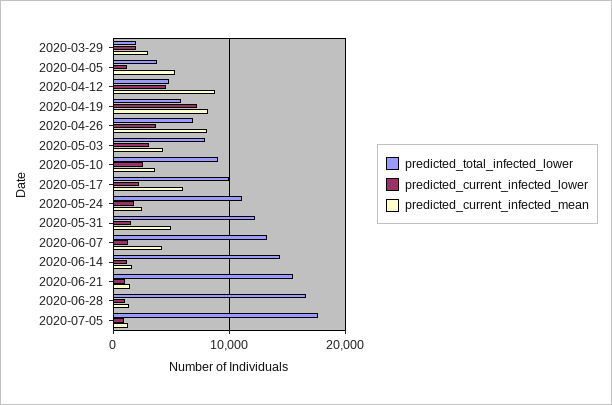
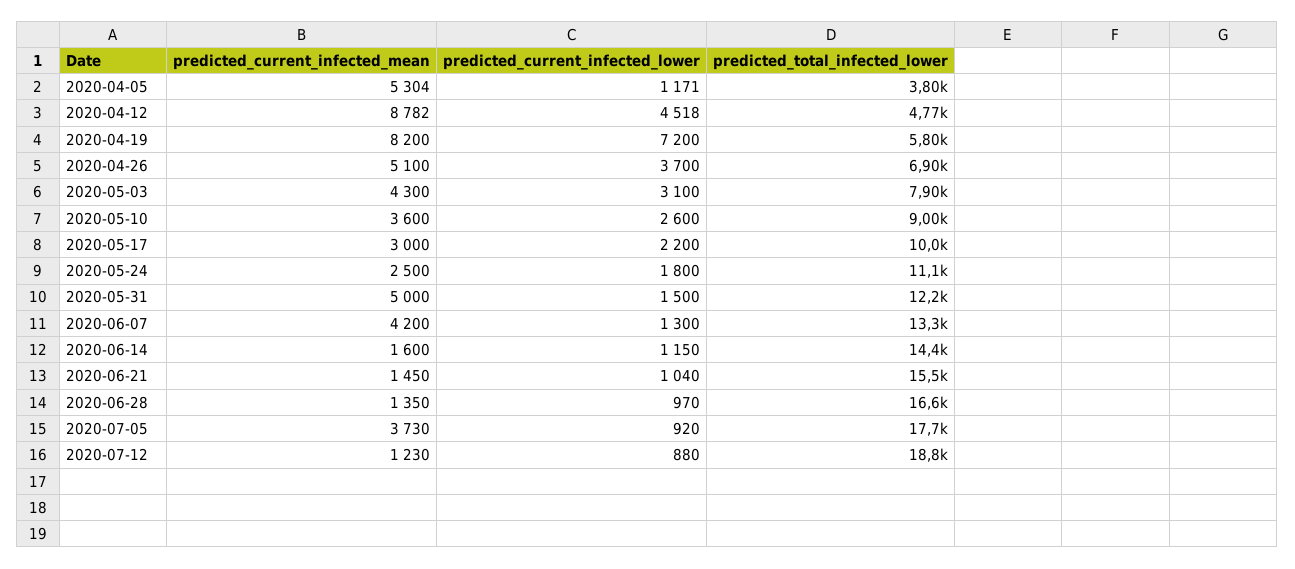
predicted_total_infected_lower, 2020-03-29: 2000 -> none
predicted_current_infected_lower, 2020-03-29: 2000 -> none
predicted_current_infected_mean, 2020-03-29: 3000 -> none
predicted_current_infected_mean, 2020-04-26: 8000 -> 5100
predicted_current_infected_mean, 2020-05-17: 6000 -> 3000
predicted_current_infected_mean, 2020-07-05: 1000 -> 3730
predicted_current_infected_mean, 2020-07-12: none -> 1230
predicted_current_infected_lower, 2020-07-12: none -> 880
predicted_total_infected_lower, 2020-07-12: none -> 18800

